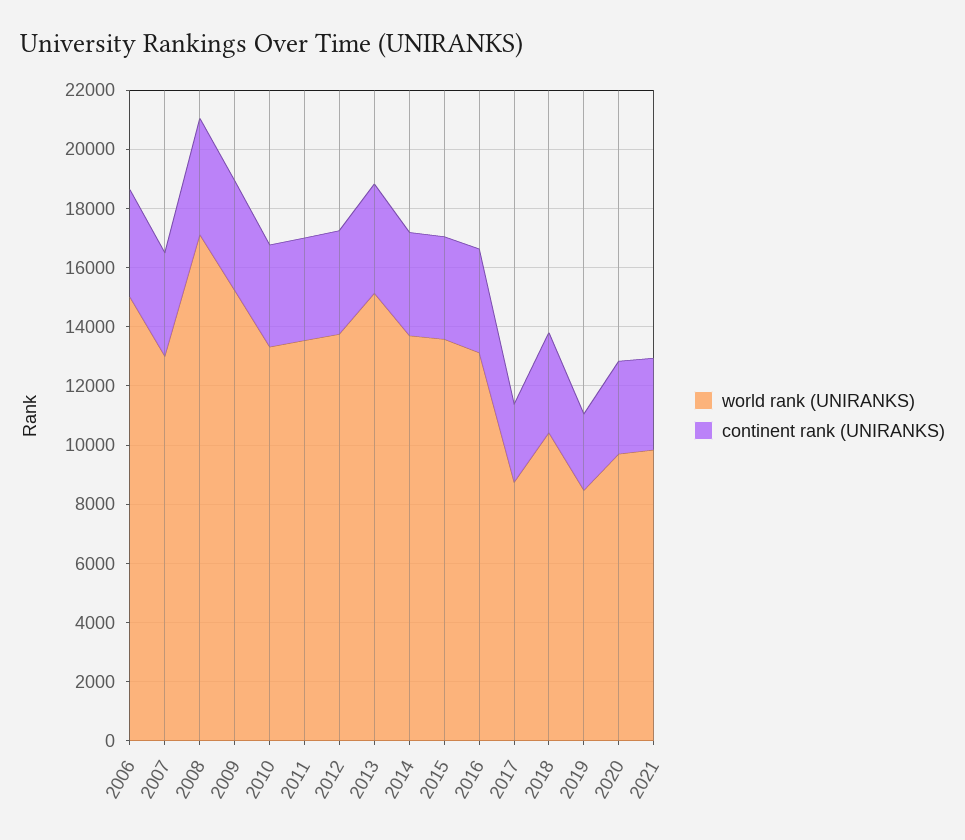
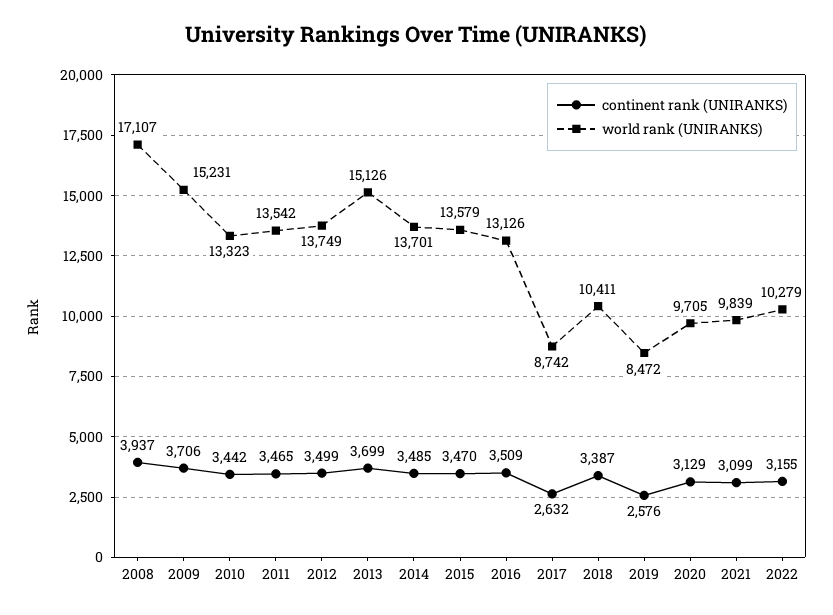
world rank (UNIRANKS), 2006: 15000 -> none
continent rank (UNIRANKS), 2006: 3500 -> none
world rank (UNIRANKS), 2007: 13000 -> none
continent rank (UNIRANKS), 2007: 3500 -> none
continent rank (UNIRANKS), 2022: none -> 3155
world rank (UNIRANKS), 2022: none -> 10279

